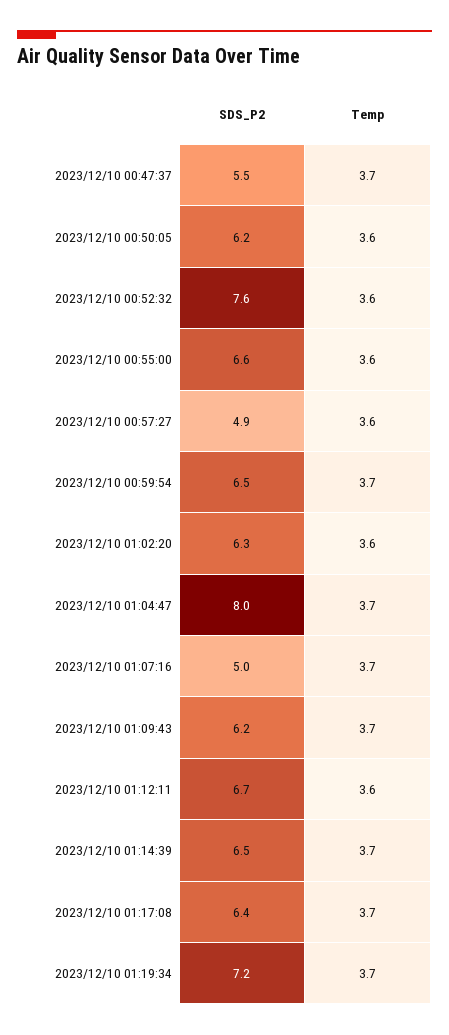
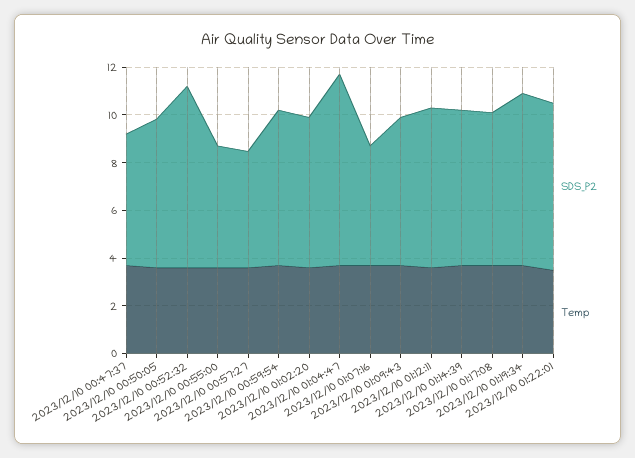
SDS_P2, 2023/12/10 00:55:00: 6.6 -> 5
SDS_P2, 2023/12/10 01:22:01: none -> 7
Temp, 2023/12/10 01:22:01: none -> 3.5

